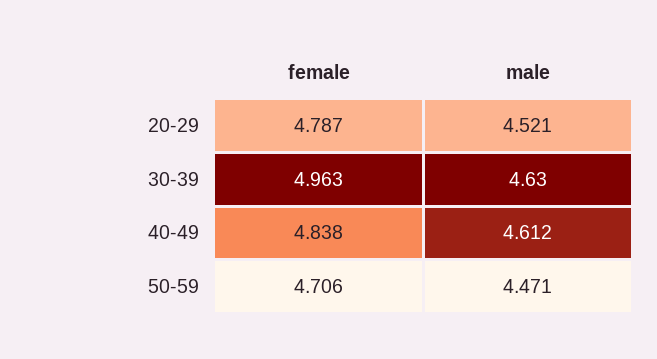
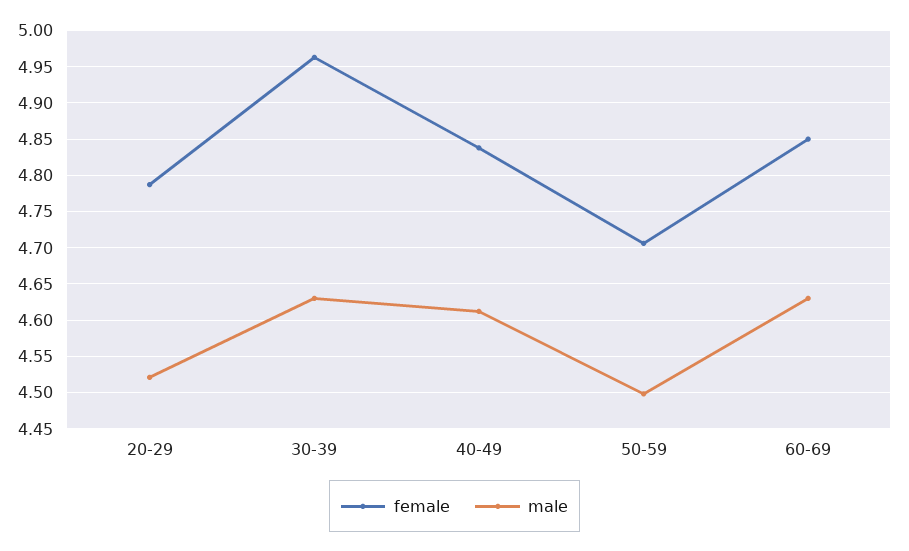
male, 50-59: 4.471 -> 4.5
female, 60-69: none -> 4.85
male, 60-69: none -> 4.63

